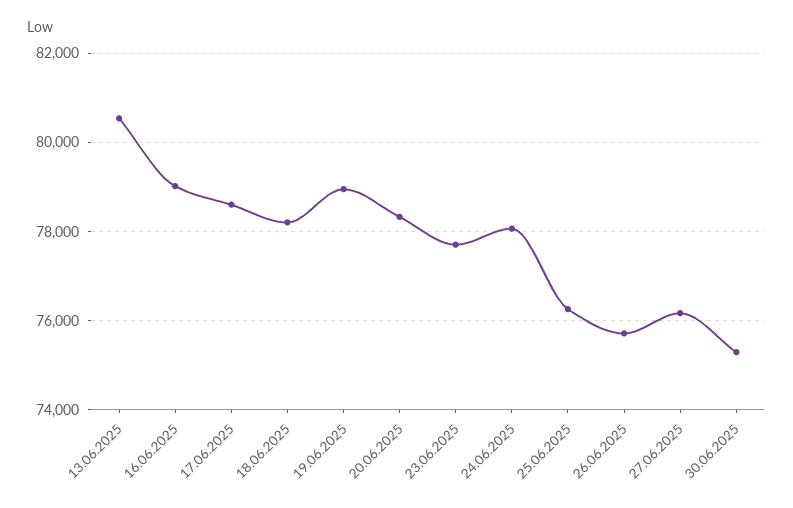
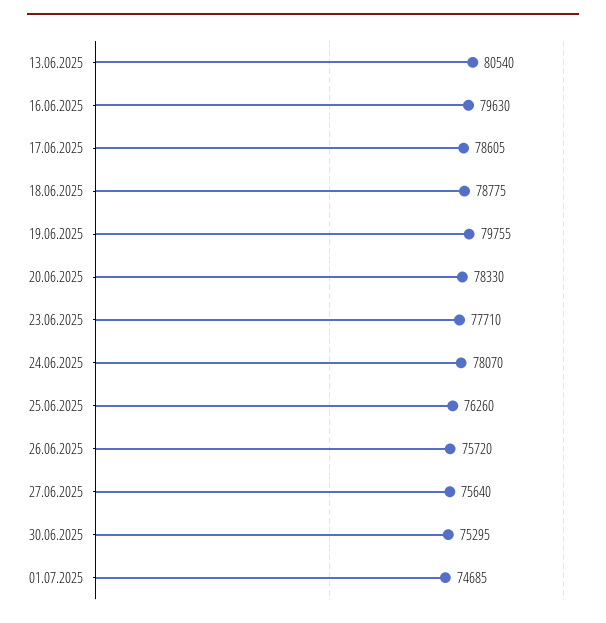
16.06.2025: 79000 -> 79630
18.06.2025: 78200 -> 78775
19.06.2025: 79000 -> 79755
27.06.2025: 76200 -> 75640
01.07.2025: none -> 74685

